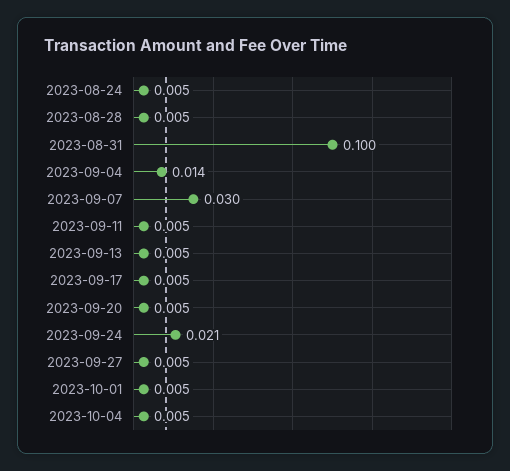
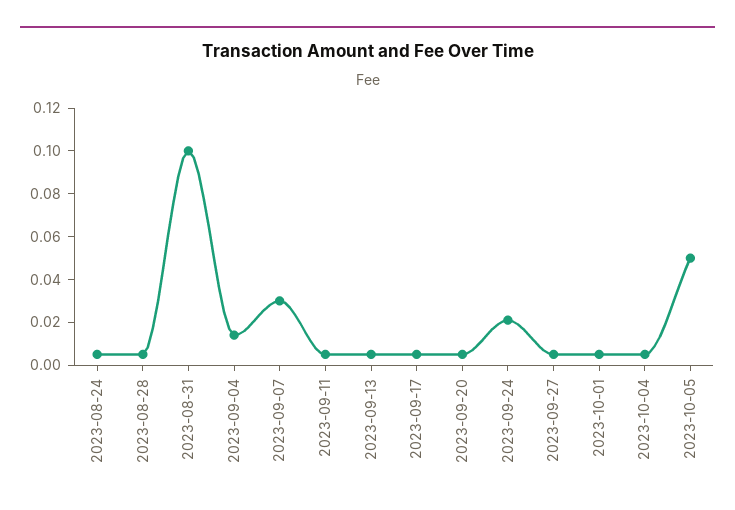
2023-10-05: none -> 0.05

